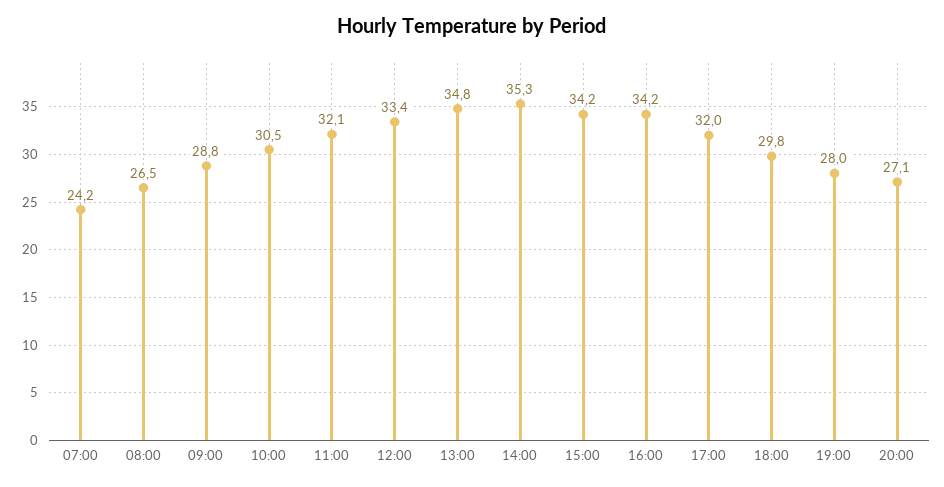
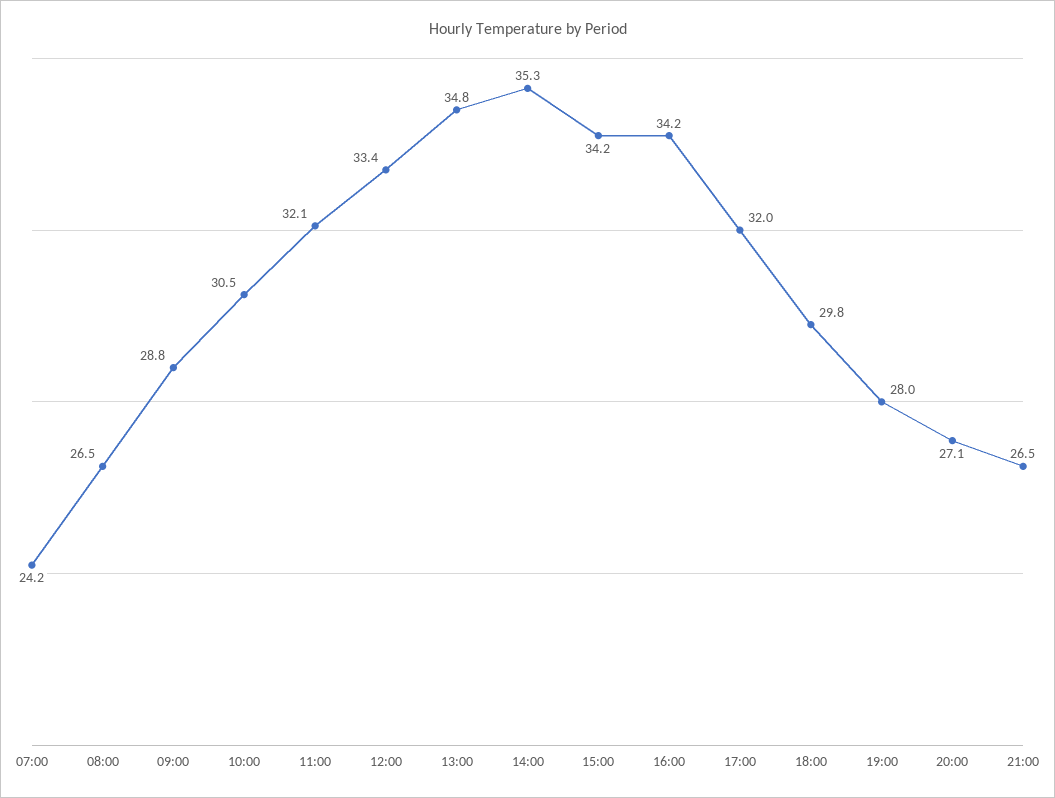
21:00: none -> 26.5

